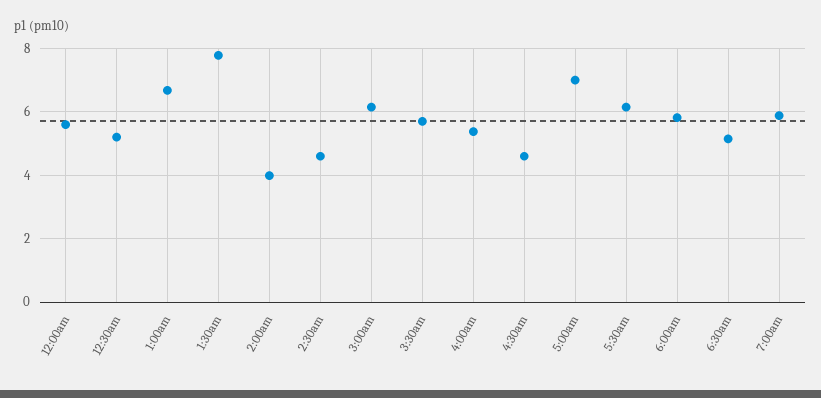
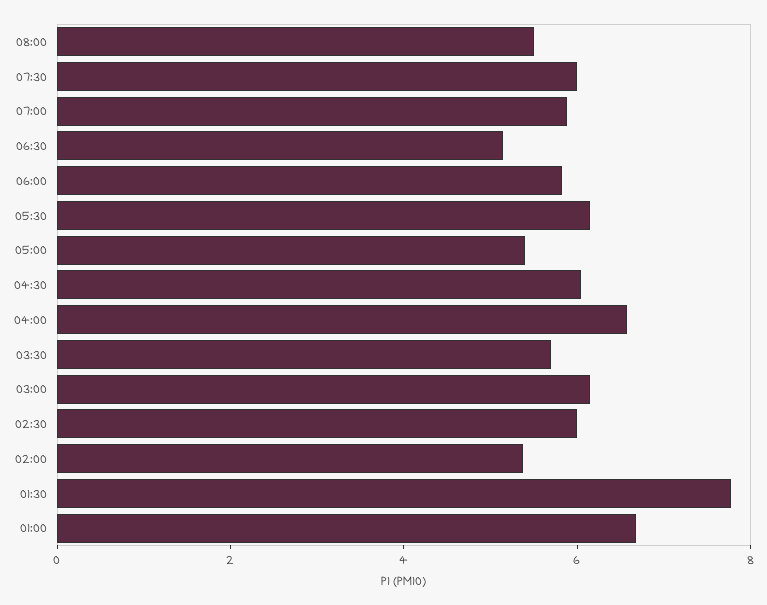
12:00am: 5.6 -> none
12:30am: 5.2 -> none
2:00am: 4 -> 5.5
2:30am: 4.6 -> 6
4:00am: 5.4 -> 6.5
4:30am: 4.6 -> 6
5:00am: 7 -> 5.5
08:00: none -> 5.5
07:30: none -> 6

